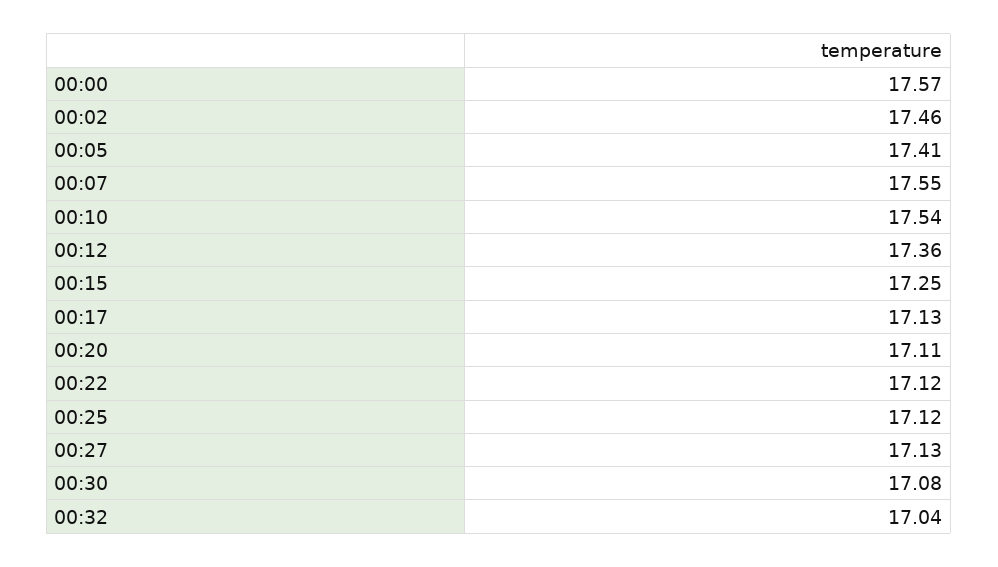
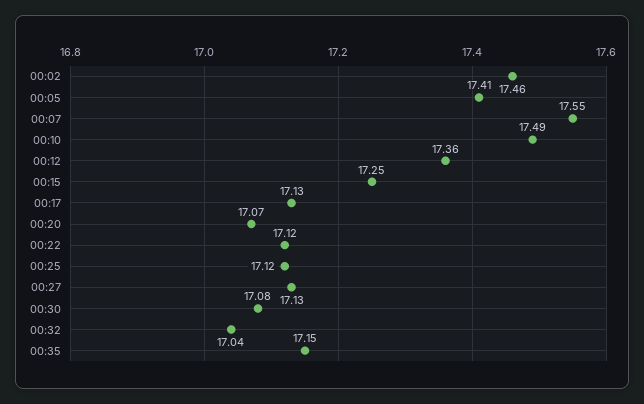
00:00: 17.57 -> none
00:10: 17.54 -> 17.49
00:20: 17.11 -> 17.07
00:35: none -> 17.15

